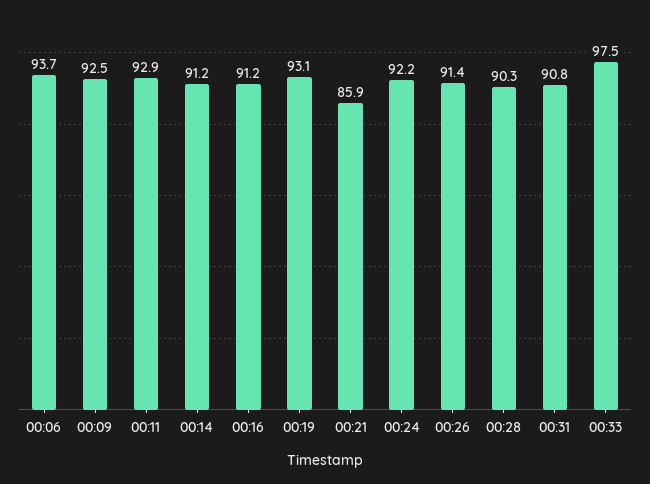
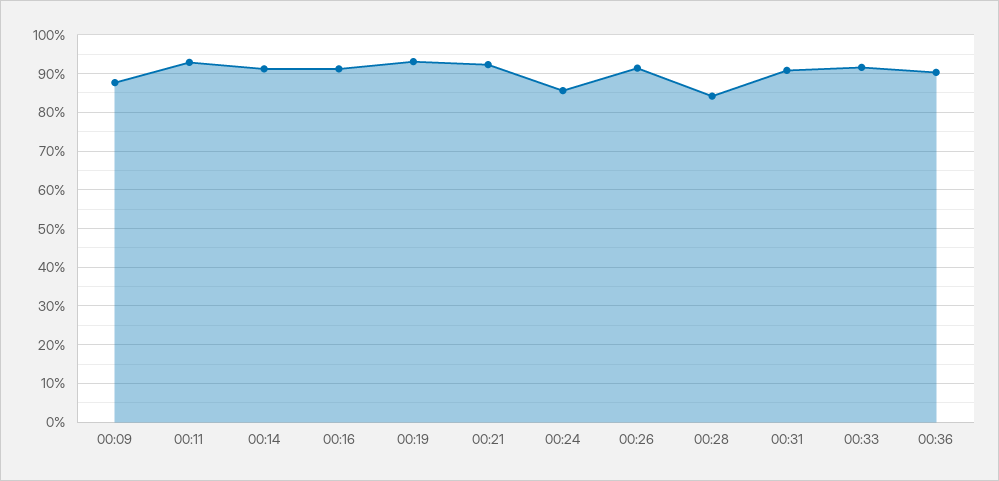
00:06: 93.7 -> none
00:09: 92.5 -> 88
00:21: 85.9 -> 92
00:24: 92.2 -> 86
00:28: 90.3 -> 84
00:33: 97.5 -> 92
00:36: none -> 90

